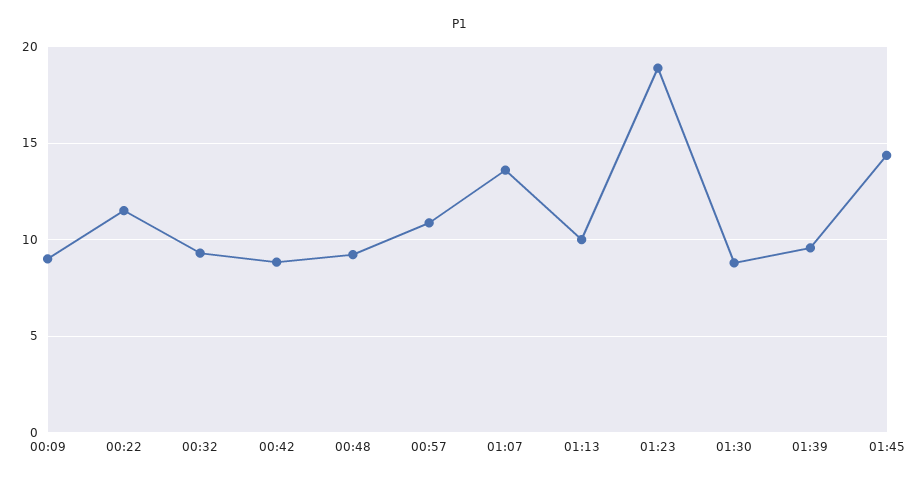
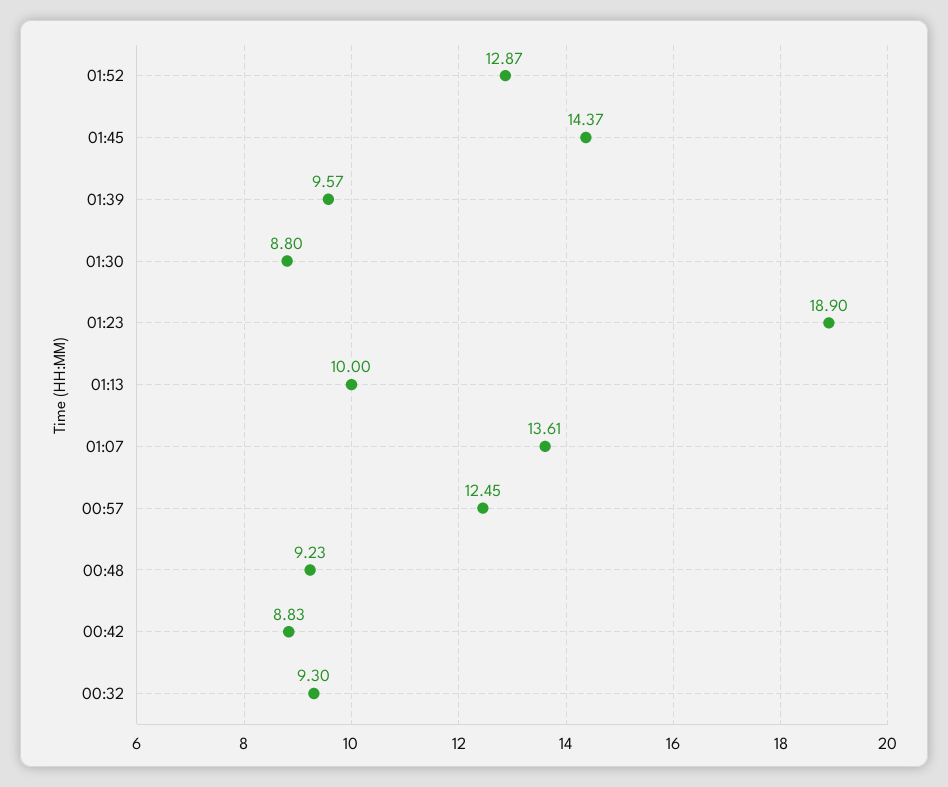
00:09: 9 -> none
00:22: 11.5 -> none
00:57: 11 -> 12.45
01:52: none -> 12.87

